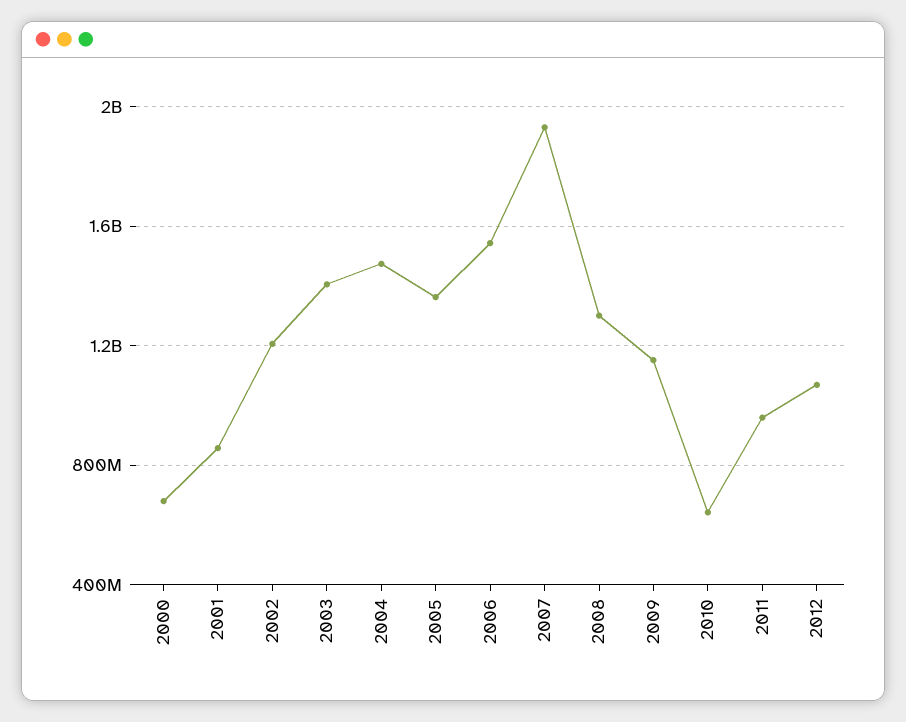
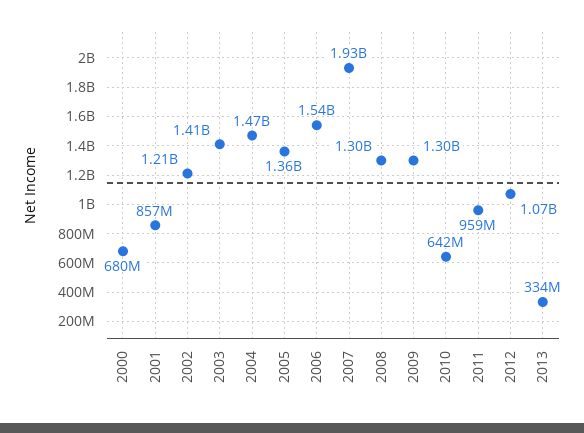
2009: 1150000000 -> 1300000000
2013: none -> 334000000

